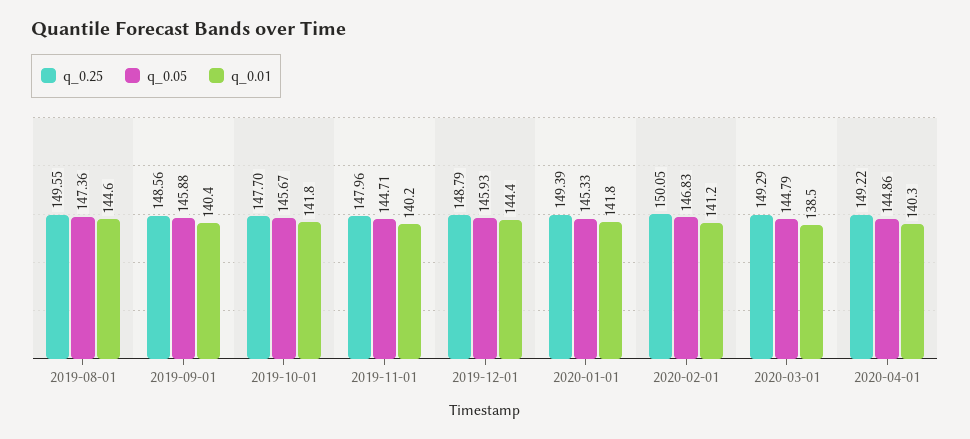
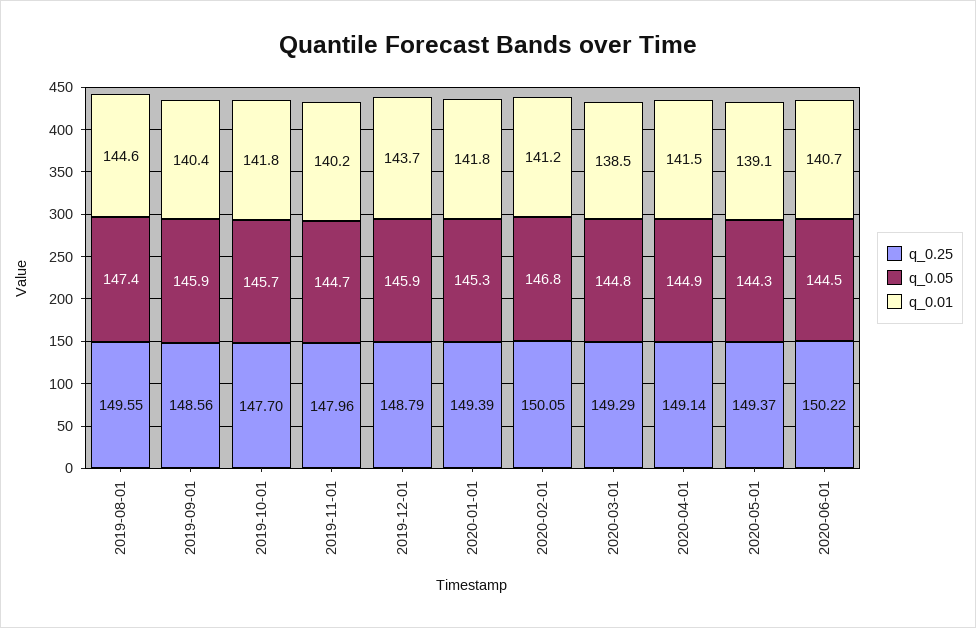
q_0.01, 2019-12-01: 144.4 -> 143.7
q_0.25, 2020-04-01: 149.22 -> 149.14
q_0.01, 2020-04-01: 140.3 -> 141.5
q_0.25, 2020-05-01: none -> 149.37
q_0.05, 2020-05-01: none -> 144.3
q_0.01, 2020-05-01: none -> 139.1
q_0.25, 2020-06-01: none -> 150.22
q_0.05, 2020-06-01: none -> 144.5
q_0.01, 2020-06-01: none -> 140.7

